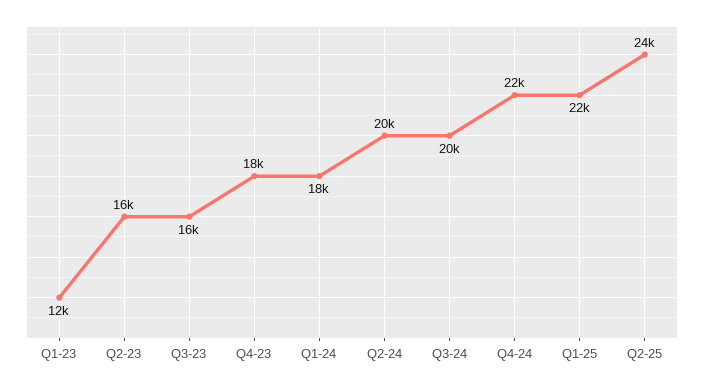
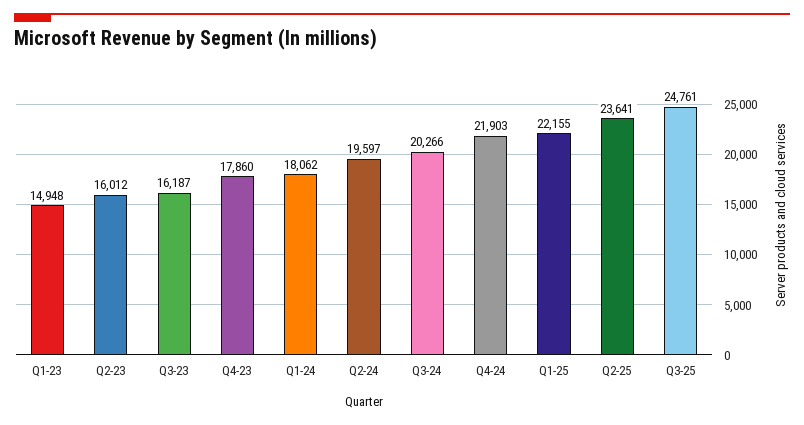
Q1-23: 12000 -> 14948
Q3-25: none -> 24761

